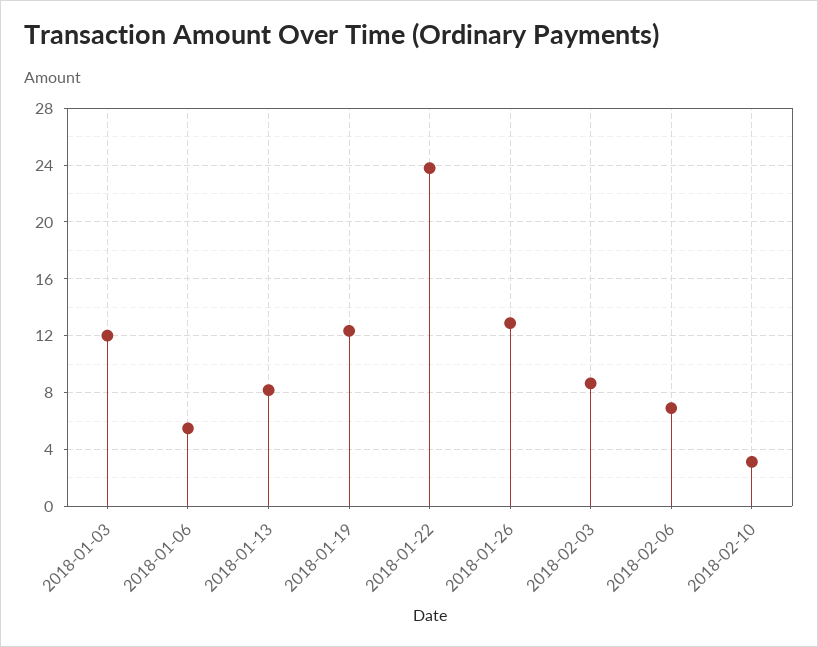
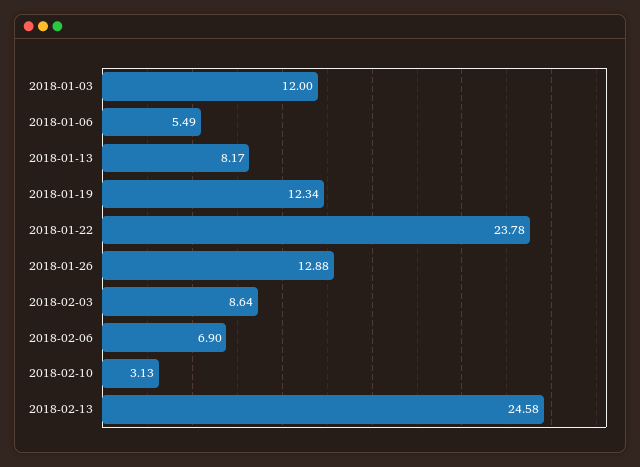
2018-02-13: none -> 24.58

